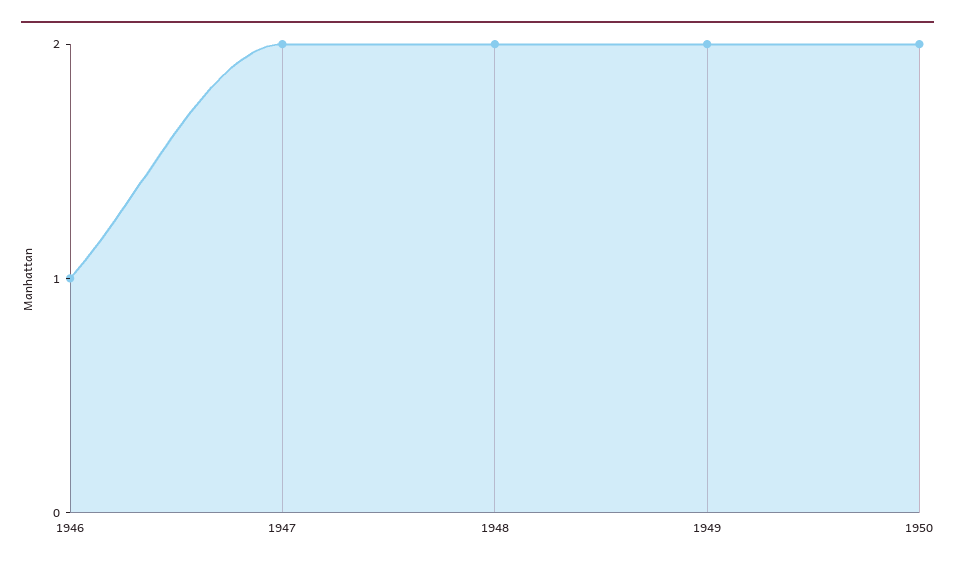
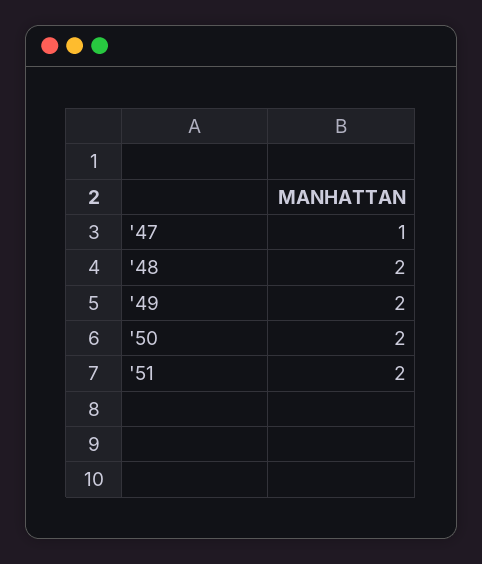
1946: 1 -> none
1947: 2 -> 1
'51: none -> 2

